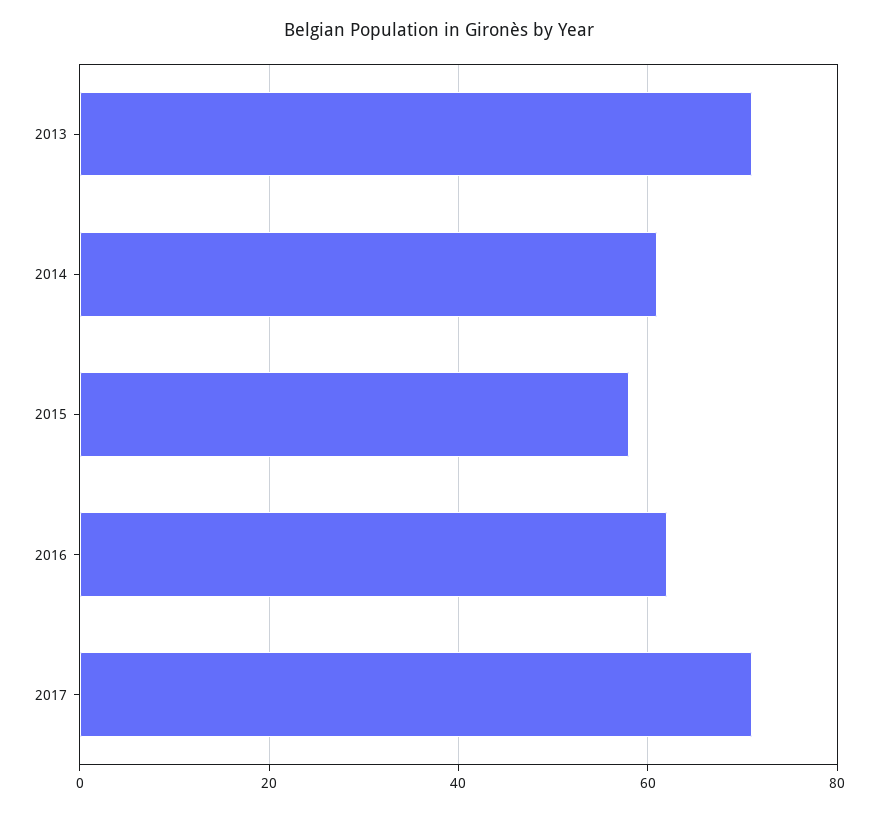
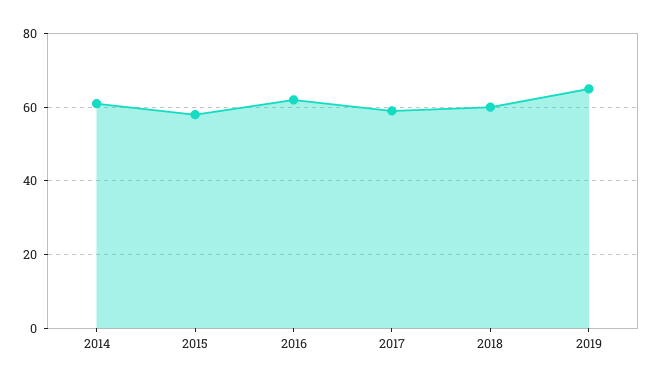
2013: 70 -> none
2017: 70 -> 60
2018: none -> 60
2019: none -> 65

